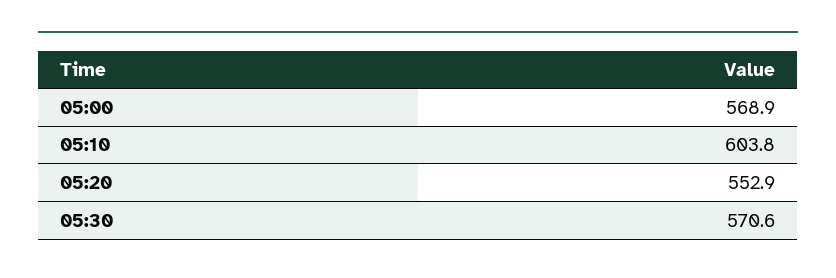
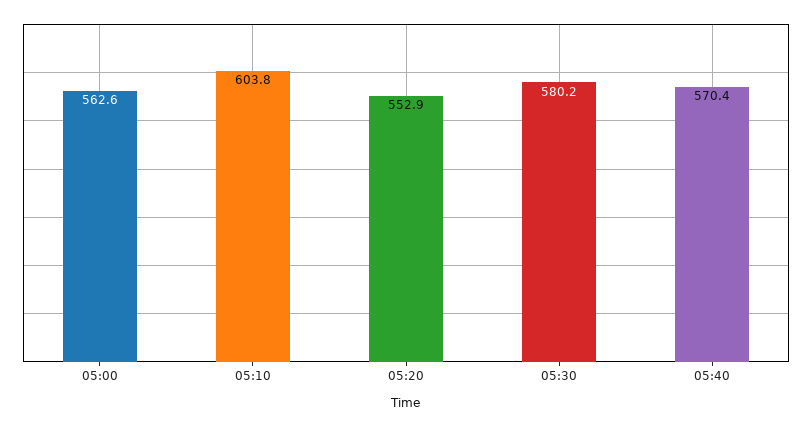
05:00: 568.9 -> 562.6
05:30: 570.6 -> 580.2
05:40: none -> 570.4

